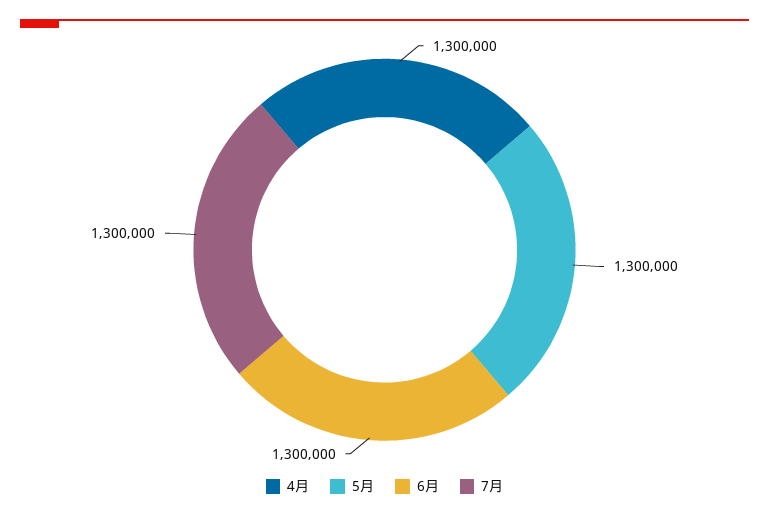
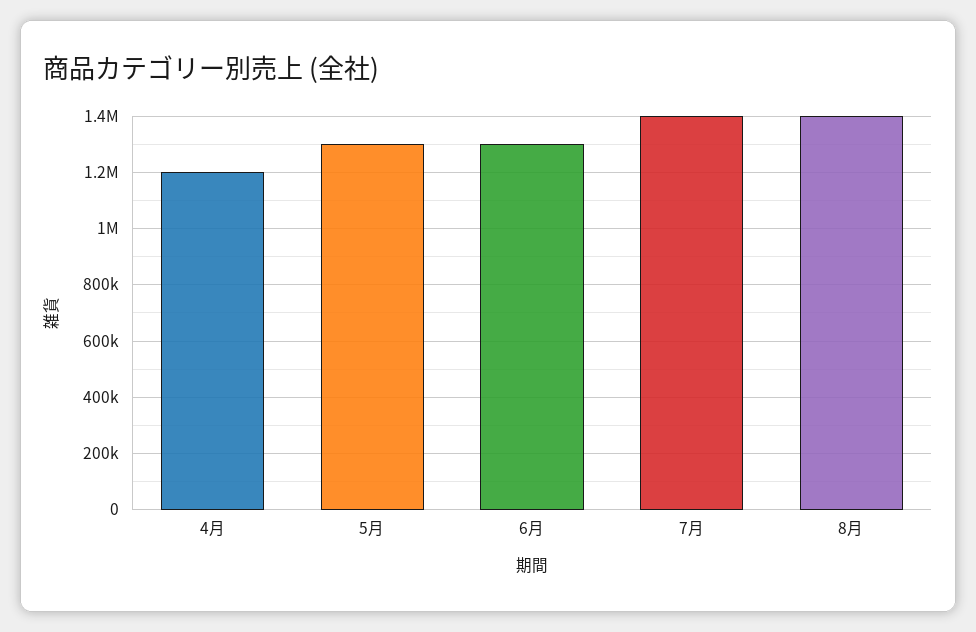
4月: 1300000 -> 1200000
7月: 1300000 -> 1400000
8月: none -> 1400000

